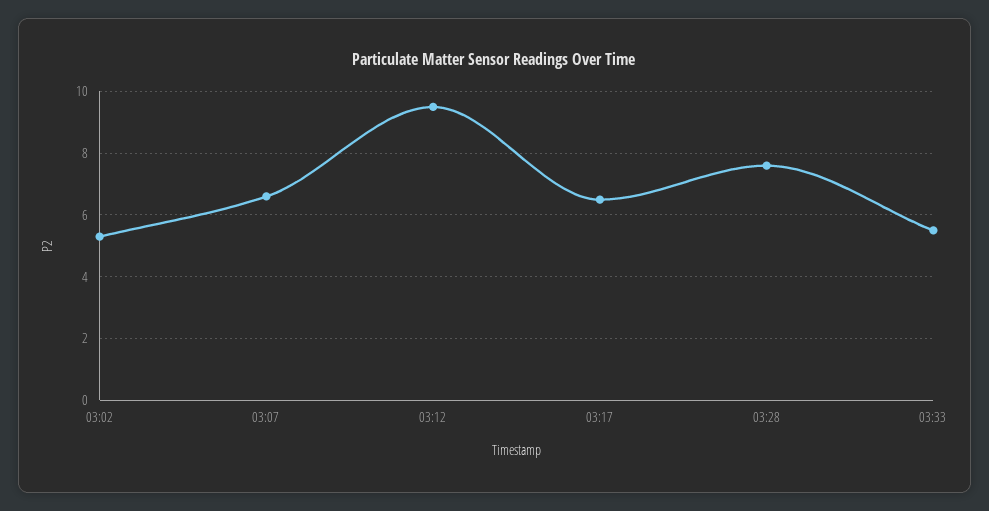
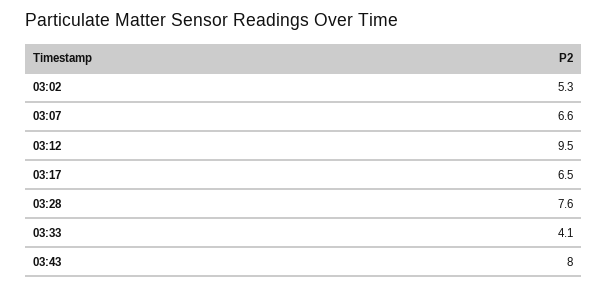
03:33: 5.5 -> 4.1
03:43: none -> 8

